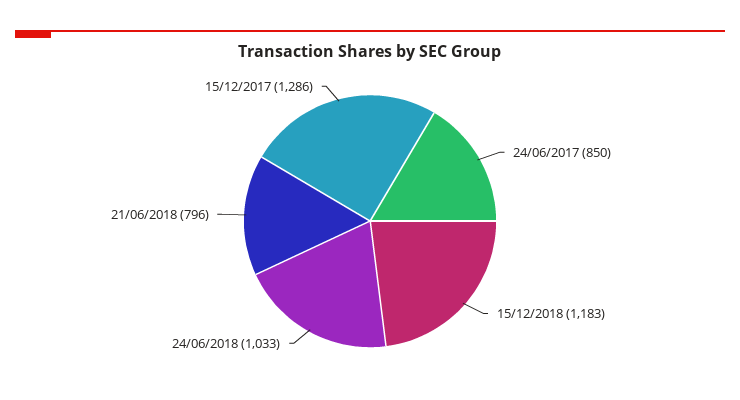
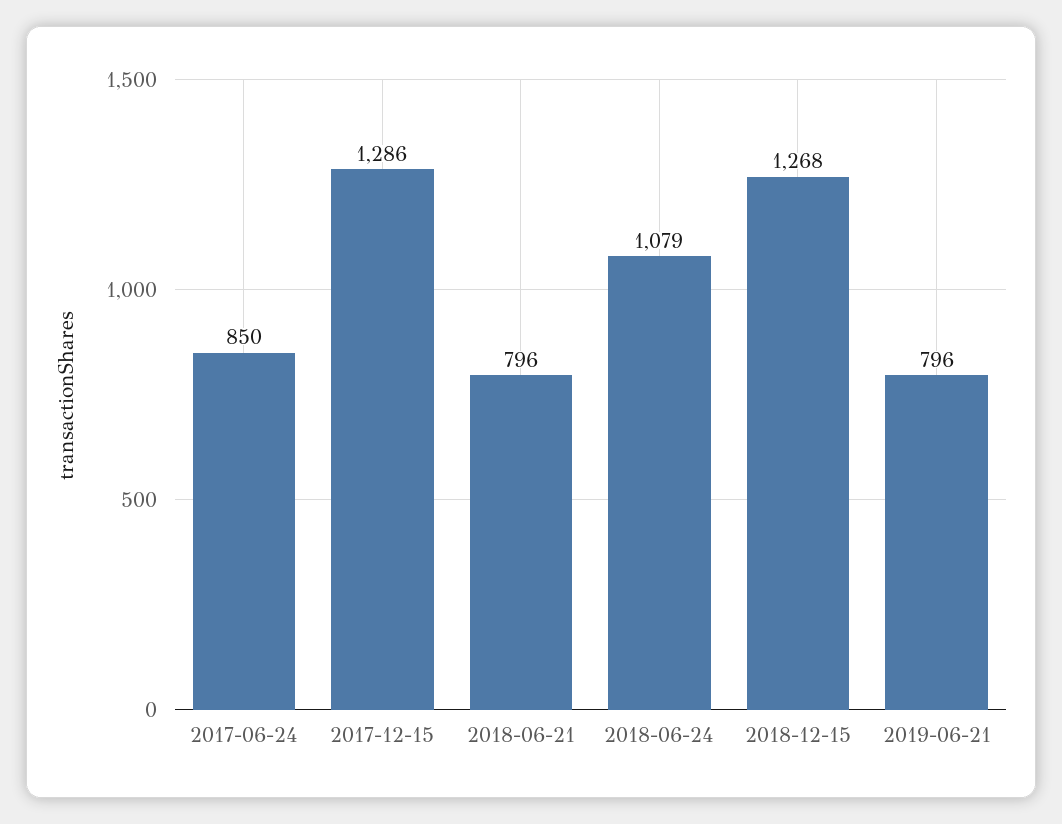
15/12/2018: 1183 -> 1268
24/06/2018: 1033 -> 1079
2019-06-21: none -> 796

